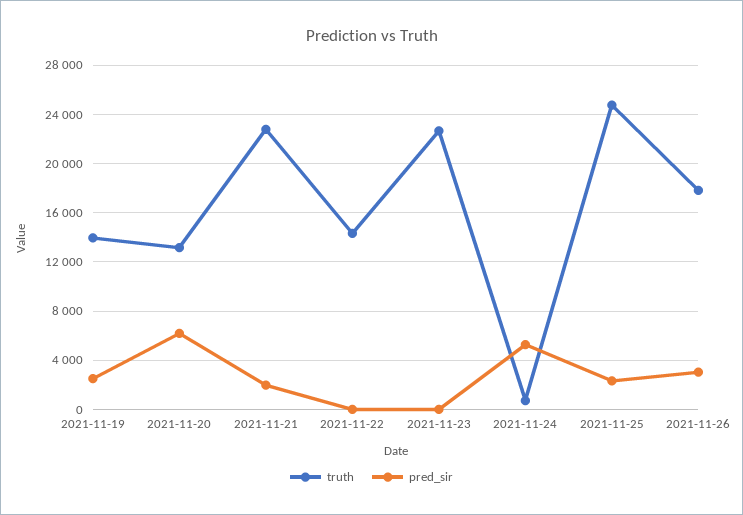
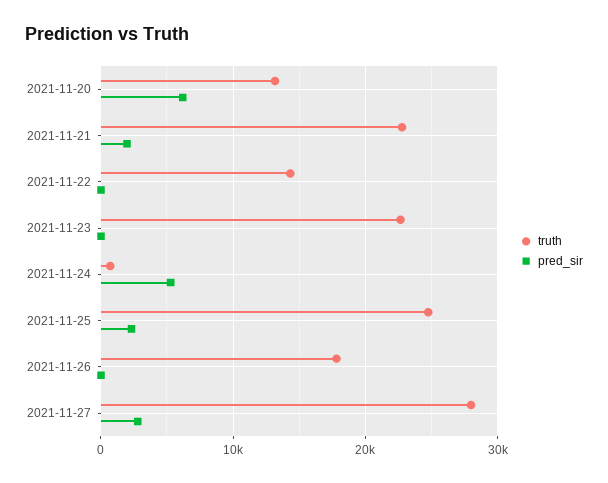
truth, 2021-11-19: 14000 -> none
pred_sir, 2021-11-19: 2500 -> none
pred_sir, 2021-11-26: 3000 -> 0
truth, 2021-11-27: none -> 28000
pred_sir, 2021-11-27: none -> 3000

